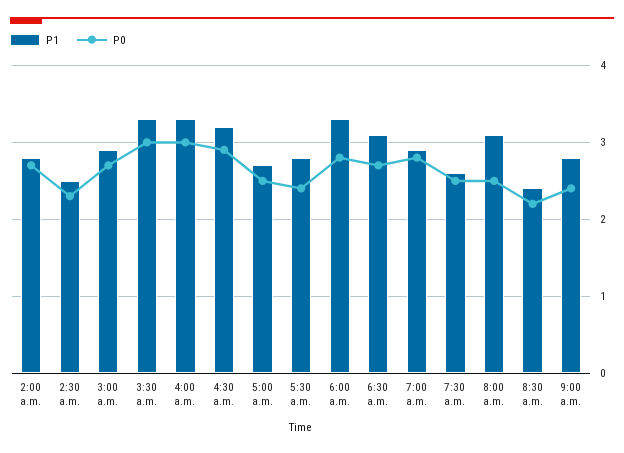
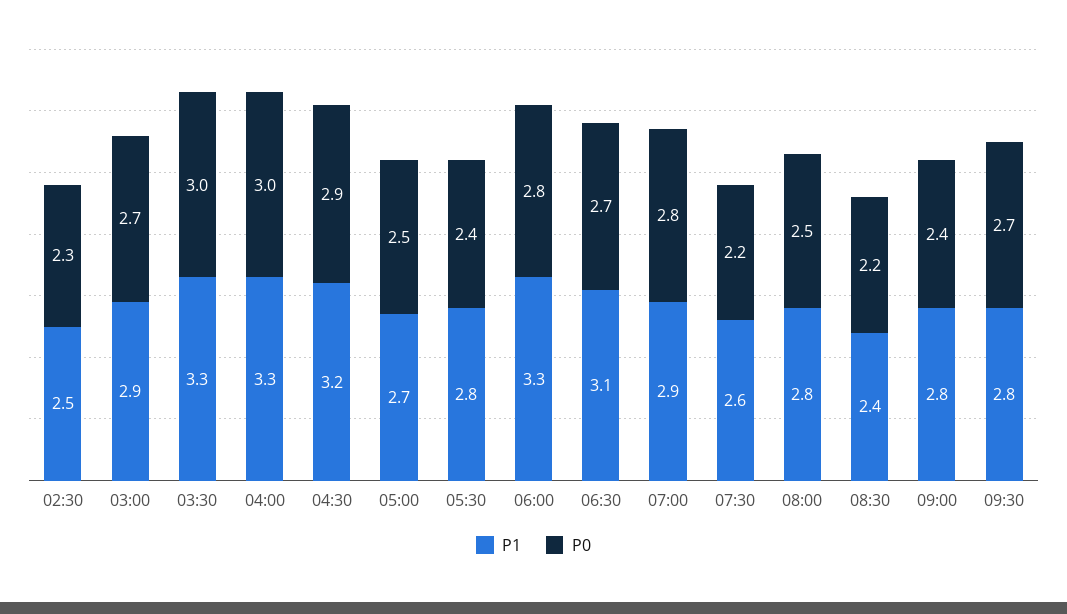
P1, 2:00 a.m.: 2.8 -> none
P0, 2:00 a.m.: 2.7 -> none
P0, 7:30 a.m.: 2.5 -> 2.2
P1, 8:00 a.m.: 3.1 -> 2.8
P1, 09:30: none -> 2.8
P0, 09:30: none -> 2.7

